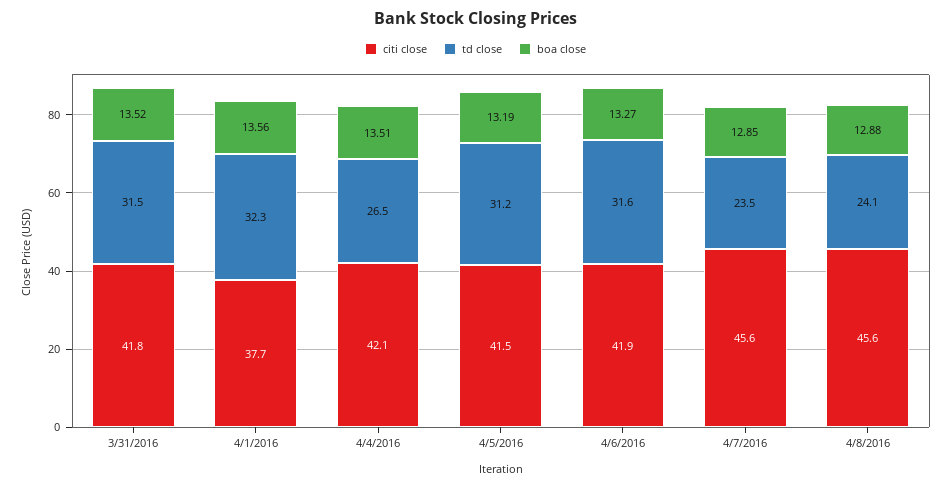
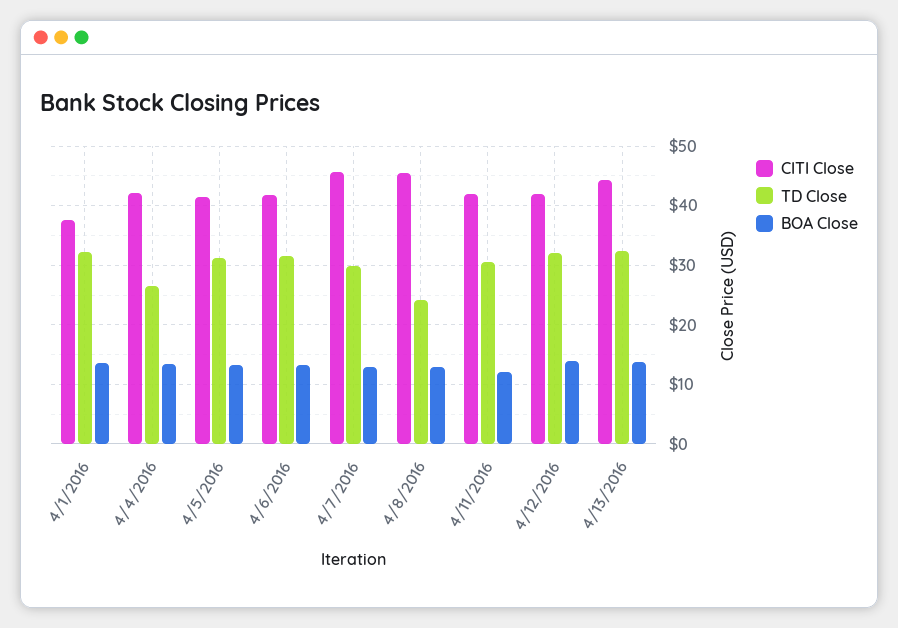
citi close, 3/31/2016: 41.8 -> none
td close, 3/31/2016: 31.5 -> none
boa close, 3/31/2016: 13.52 -> none
td close, 4/7/2016: 23.5 -> 30
citi close, 4/11/2016: none -> 42
td close, 4/11/2016: none -> 30
boa close, 4/11/2016: none -> 12
citi close, 4/12/2016: none -> 42
td close, 4/12/2016: none -> 32
boa close, 4/12/2016: none -> 14
citi close, 4/13/2016: none -> 44
td close, 4/13/2016: none -> 32
boa close, 4/13/2016: none -> 14

